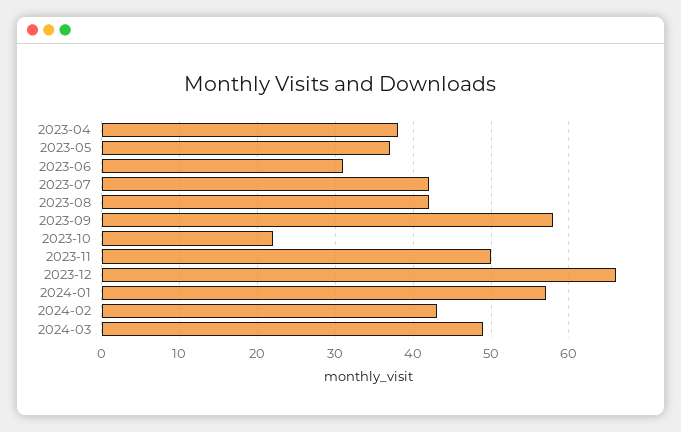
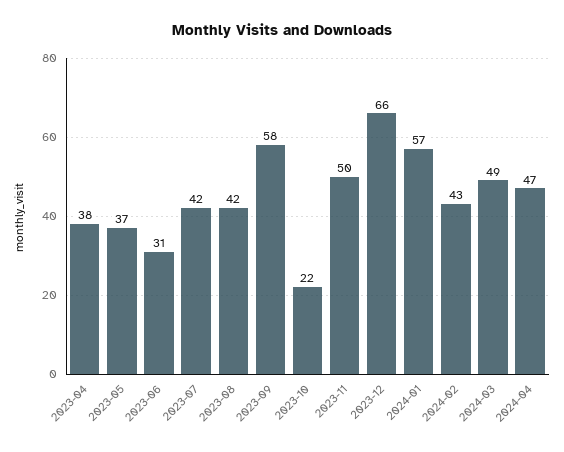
2024-04: none -> 47

